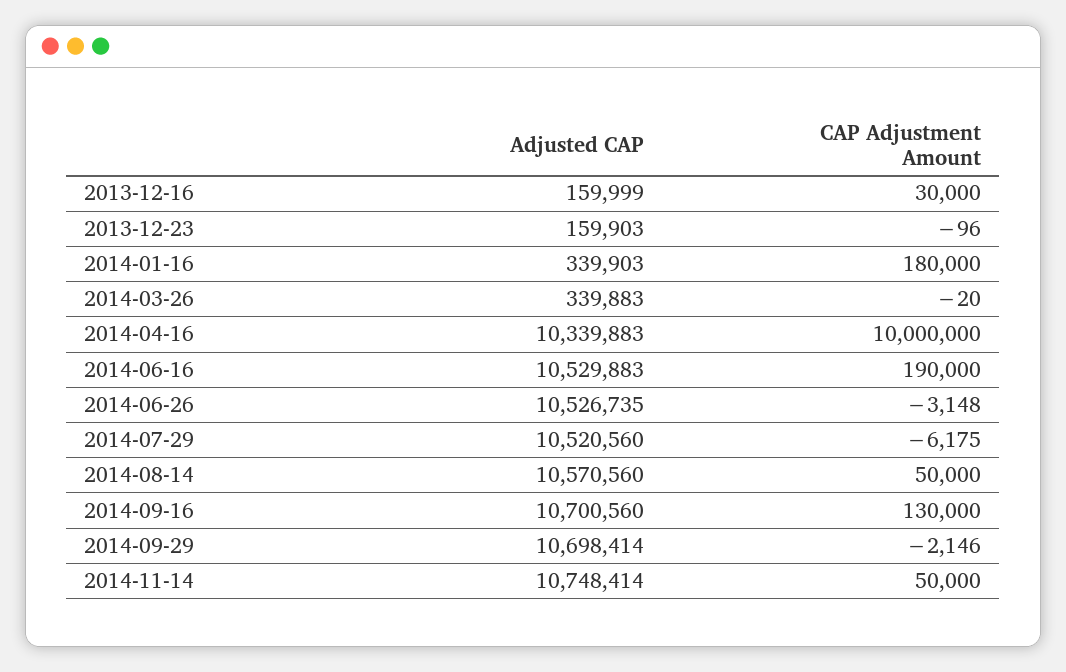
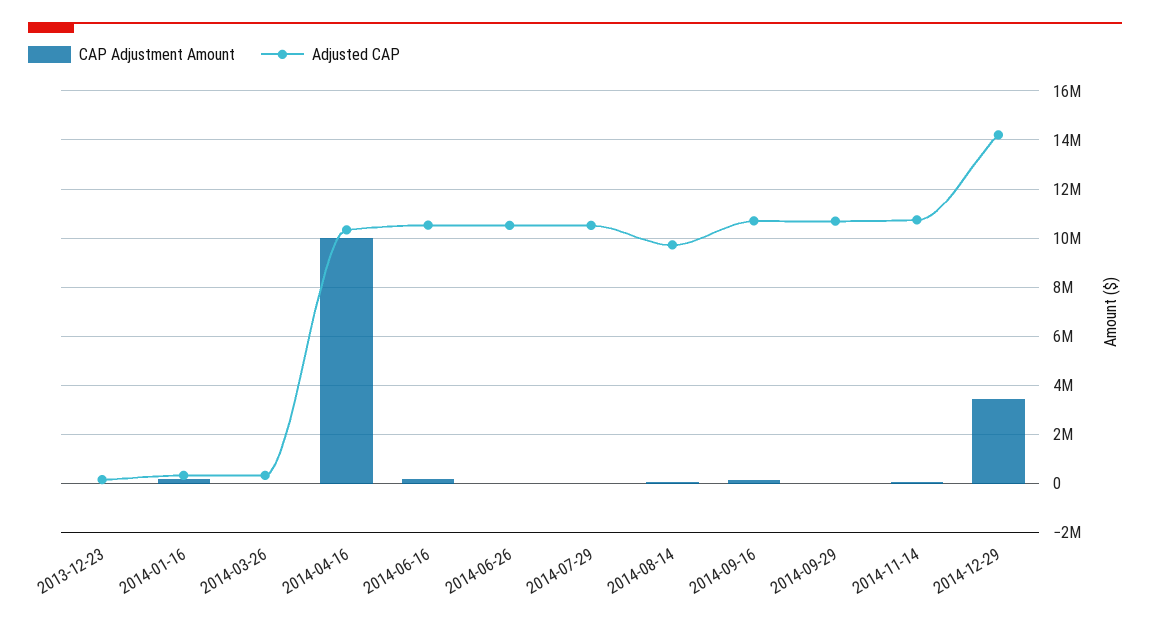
Adjusted CAP, 2013-12-16: 159999 -> none
CAP Adjustment Amount, 2013-12-16: 30000 -> none
Adjusted CAP, 2014-08-14: 10570560 -> 9750000
CAP Adjustment Amount, 2014-12-29: none -> 3500000
Adjusted CAP, 2014-12-29: none -> 14250000

